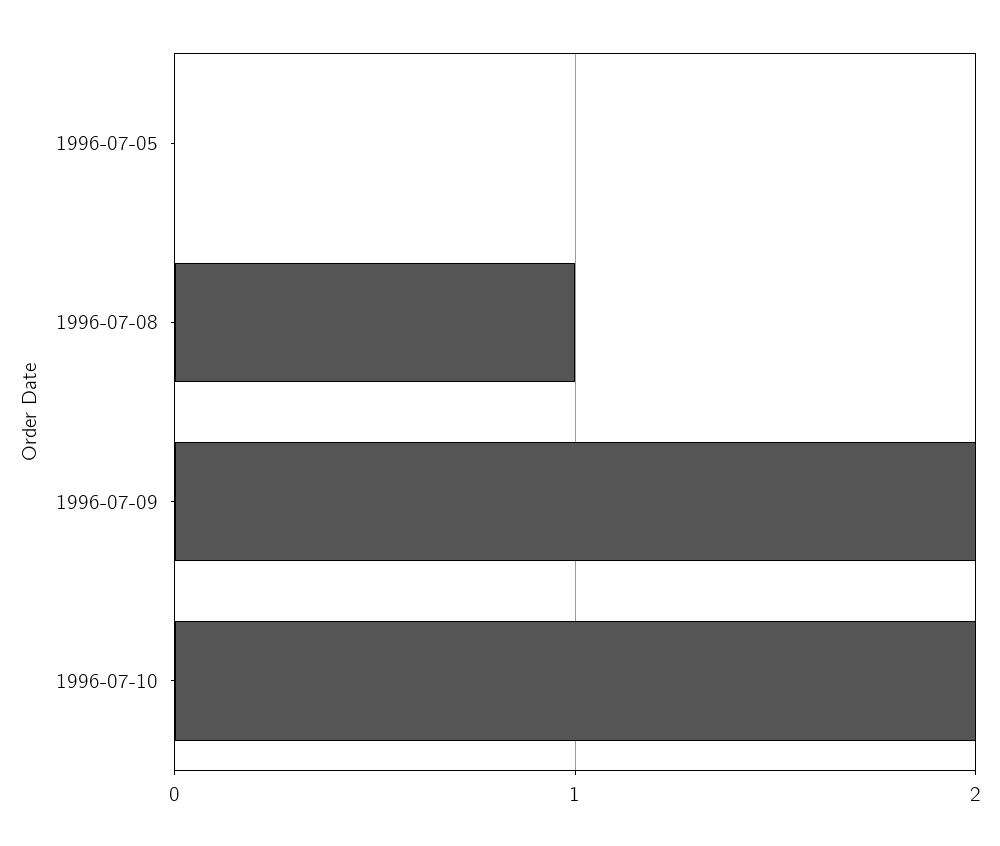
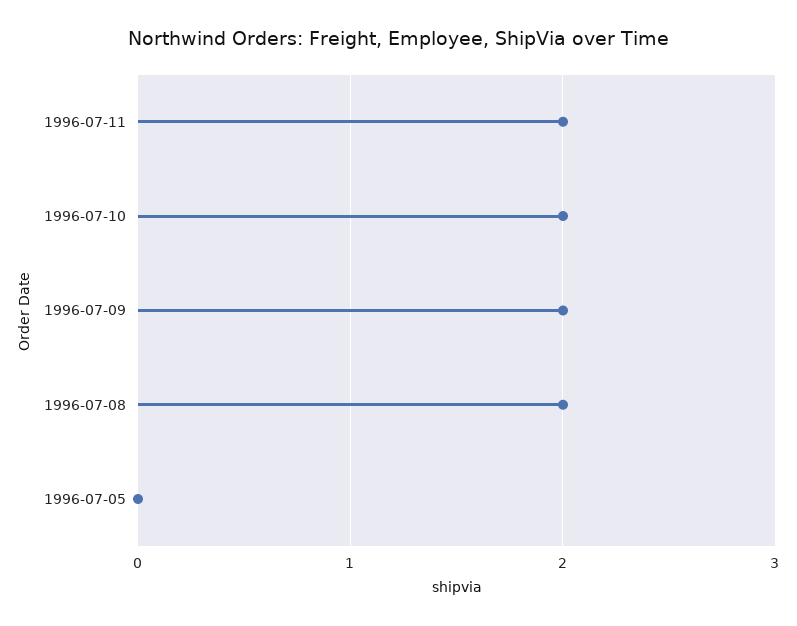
1996-07-08: 1 -> 2
1996-07-11: none -> 2

